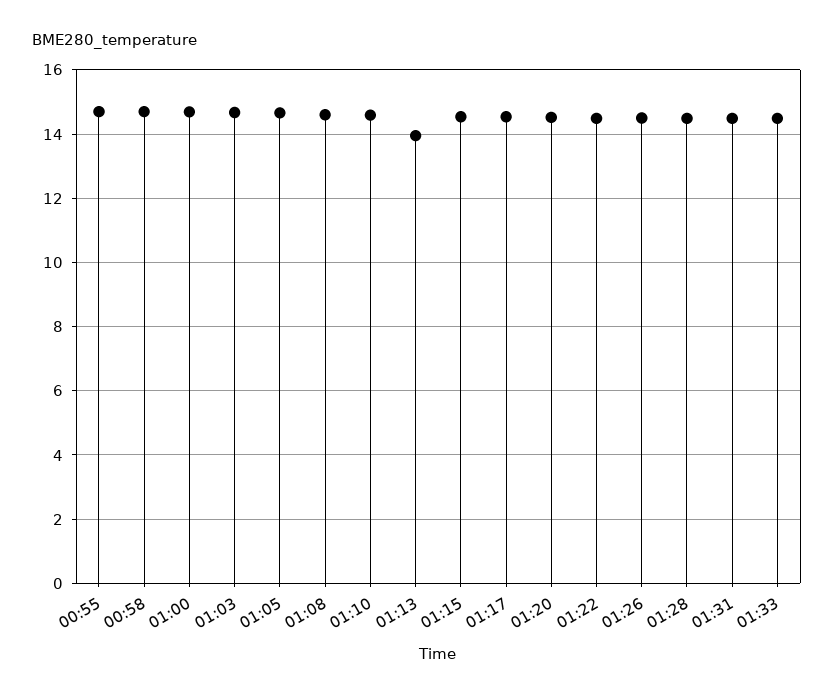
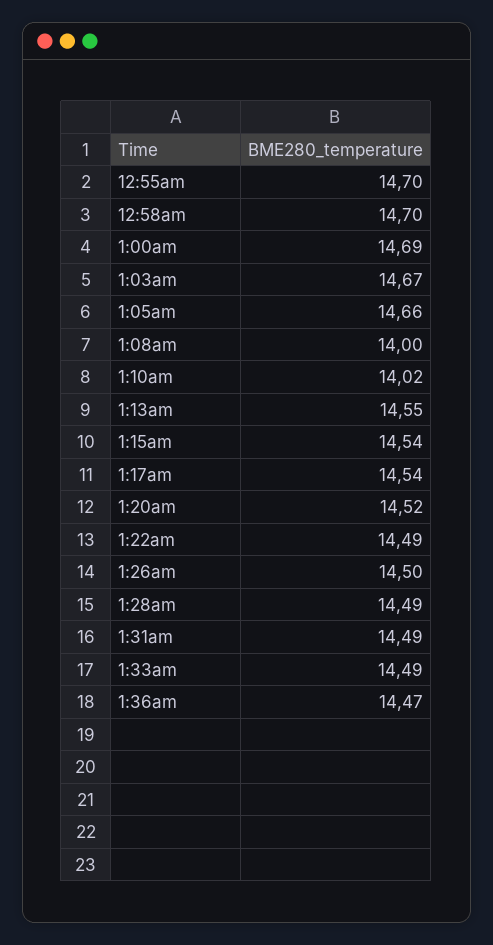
01:08: 14.6 -> 14
01:10: 14.6 -> 14.02
01:13: 14 -> 14.55
1:36am: none -> 14.47

